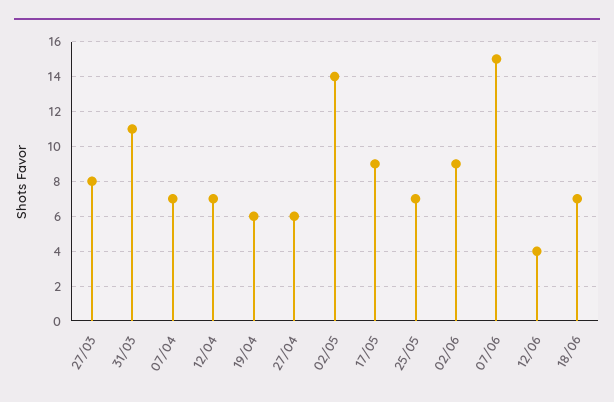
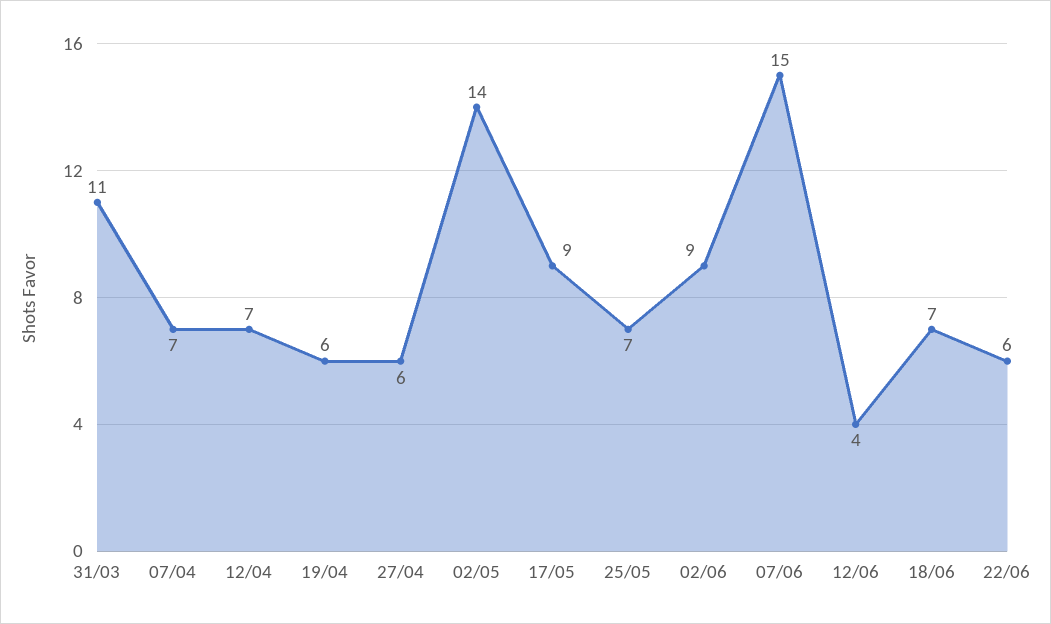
27/03: 8 -> none
22/06: none -> 6

